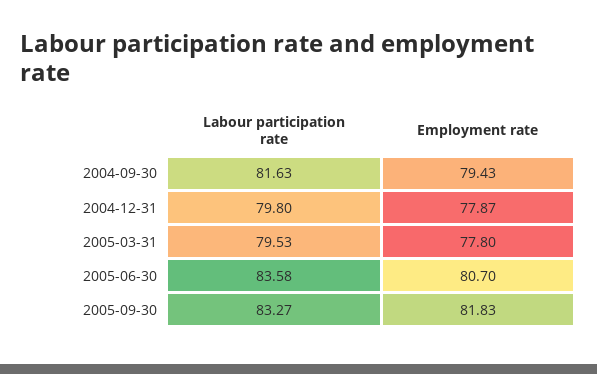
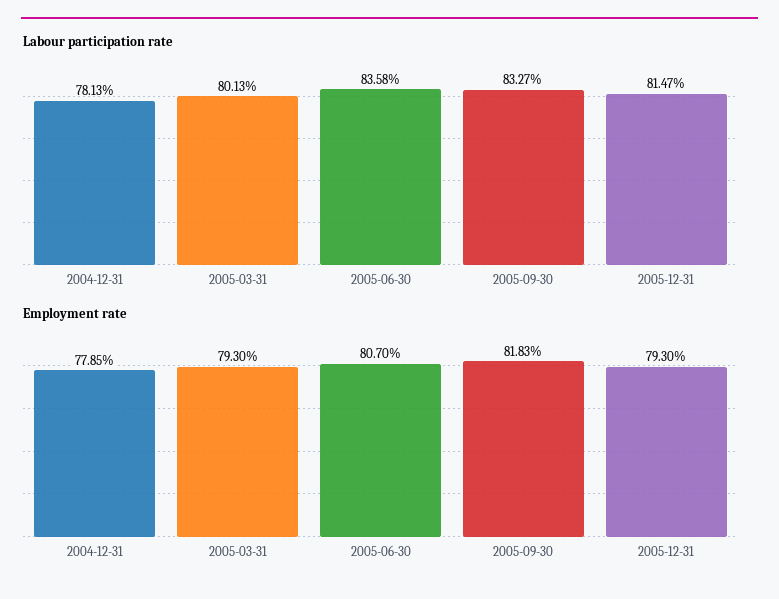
Labour participation rate, 2004-09-30: 81.63 -> none
Employment rate, 2004-09-30: 79.43 -> none
Labour participation rate, 2004-12-31: 79.8 -> 78.13
Employment rate, 2004-12-31: 77.87 -> 77.85
Labour participation rate, 2005-03-31: 79.53 -> 80.13
Employment rate, 2005-03-31: 77.8 -> 79.3
Labour participation rate, 2005-12-31: none -> 81.47
Employment rate, 2005-12-31: none -> 79.3

